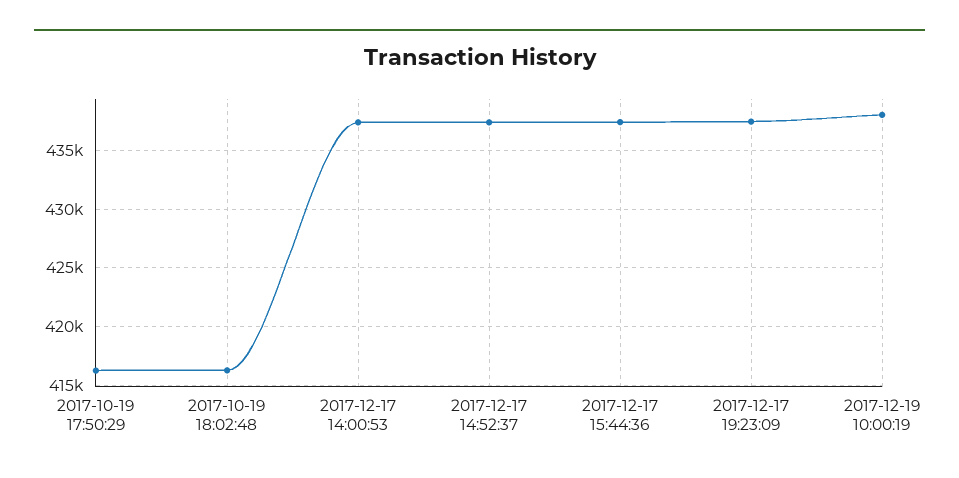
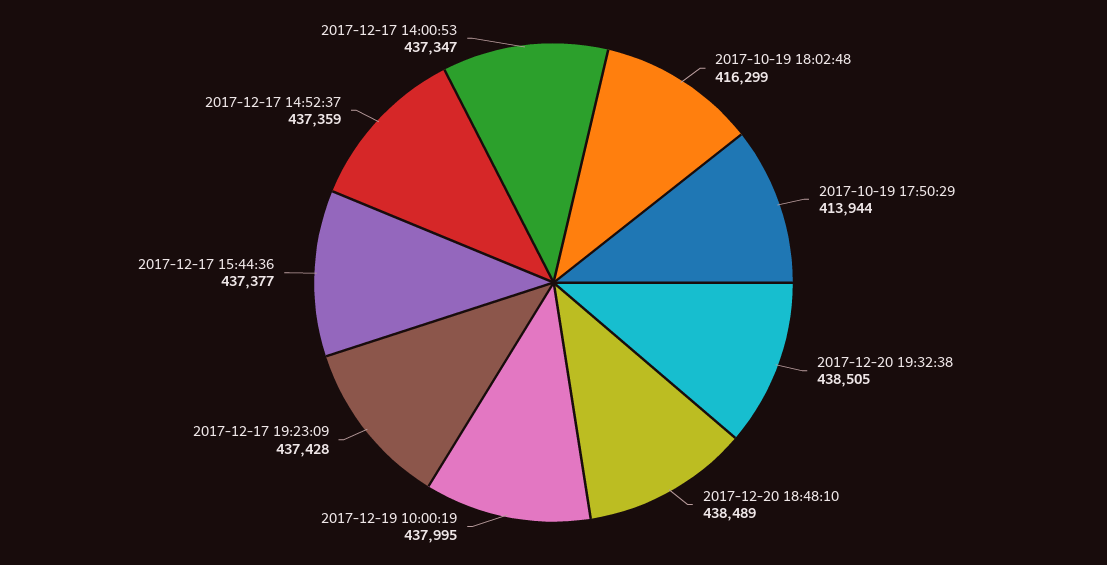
2017-10-19 17:50:29: 416000 -> 413944
2017-12-20 19:32:38: none -> 438505
2017-12-20 18:48:10: none -> 438489

